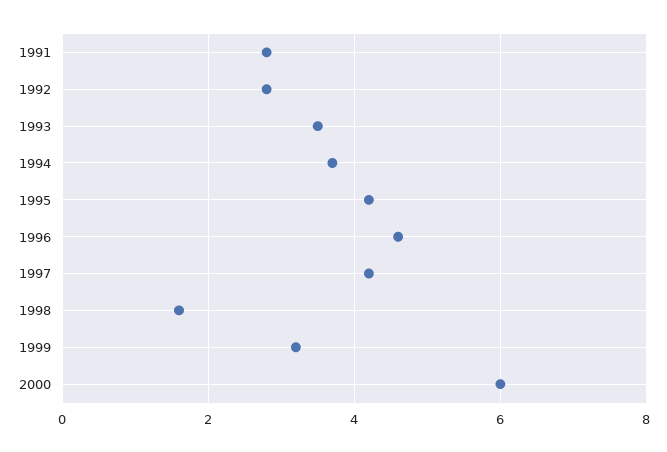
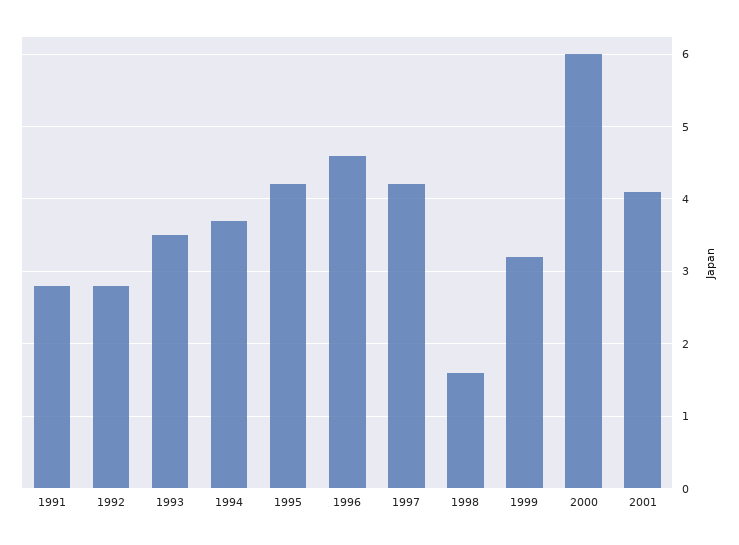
2001: none -> 4.1

